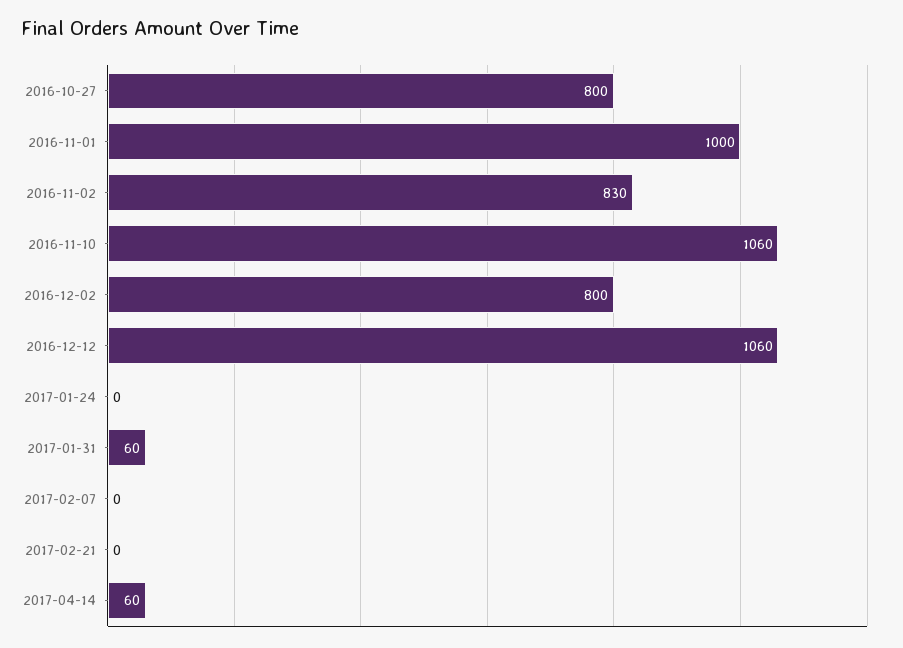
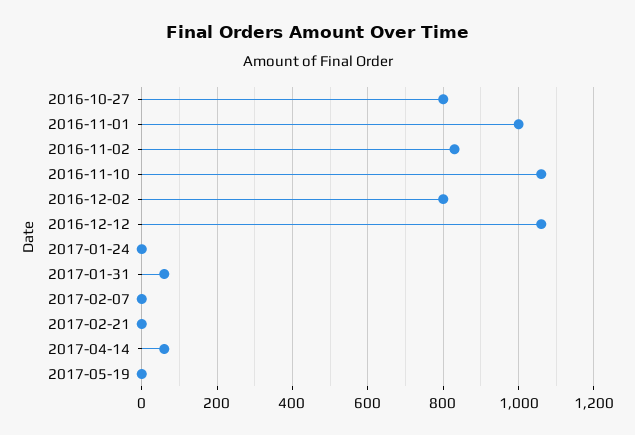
2017-05-19: none -> 0

